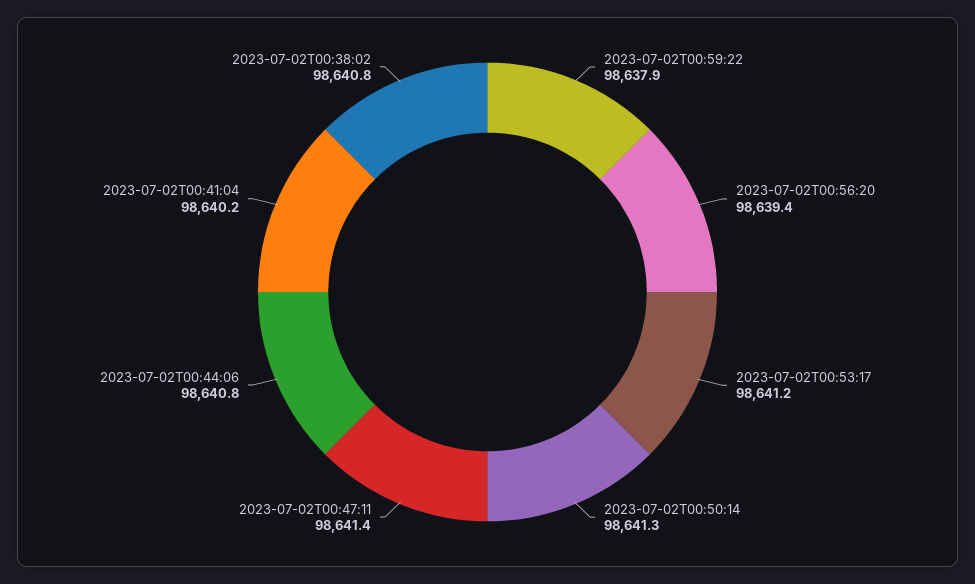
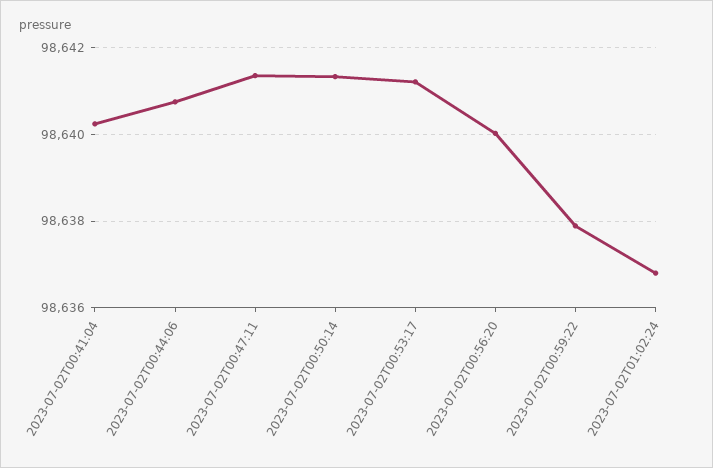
2023-07-02T00:56:20: 98639.4 -> 98640
2023-07-02T00:38:02: 98640.8 -> none
2023-07-02T01:02:24: none -> 98636.8

